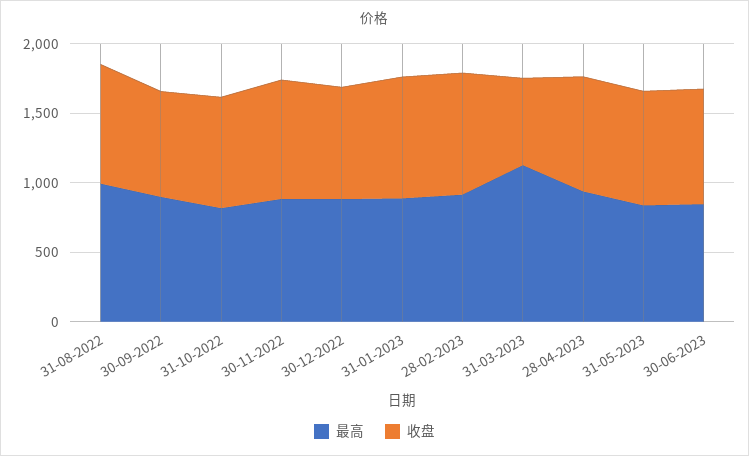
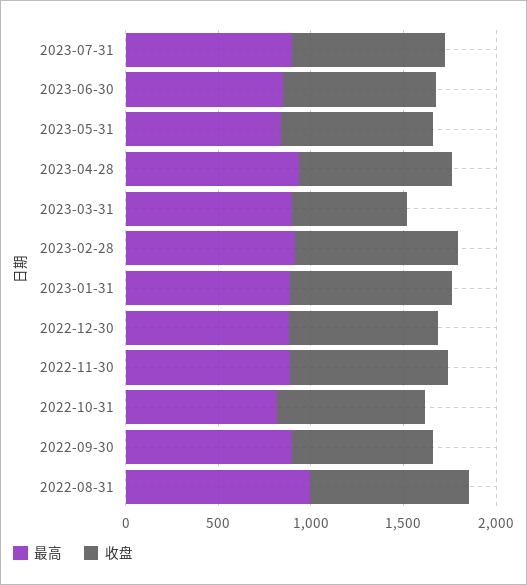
最高, 31-03-2023: 1100 -> 900
最高, 2023-07-31: none -> 900
收盘, 2023-07-31: none -> 800

